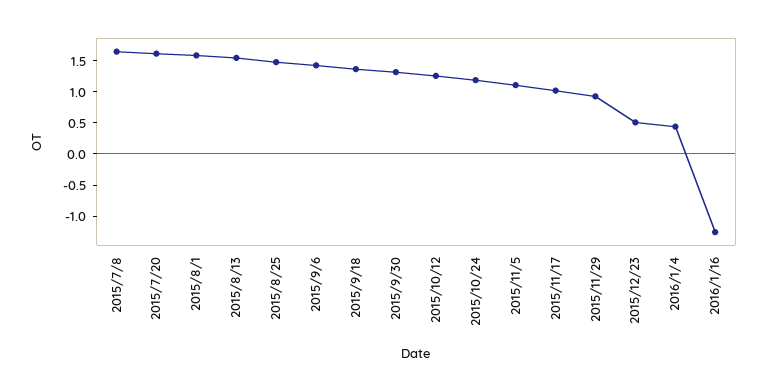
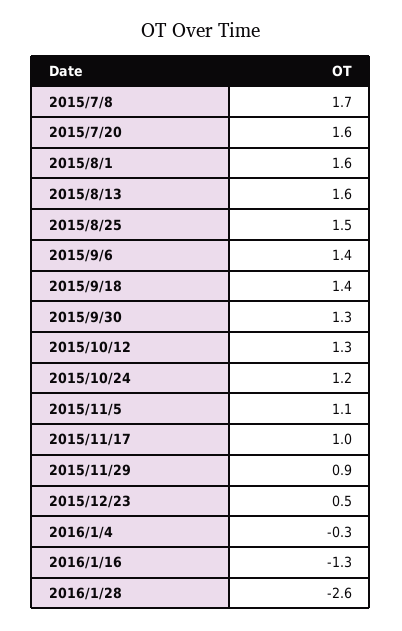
2016/1/4: 0.5 -> -0.3
2016/1/28: none -> -2.6

